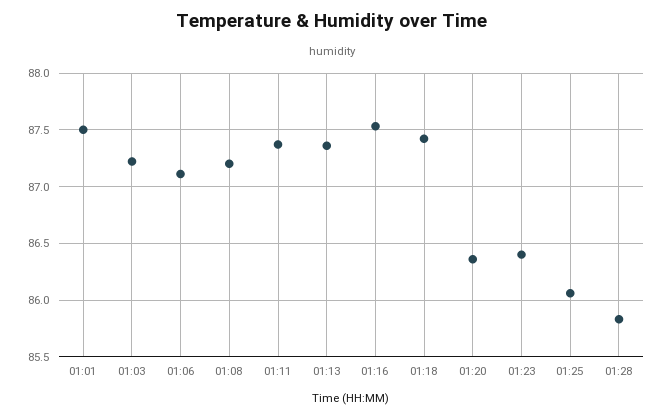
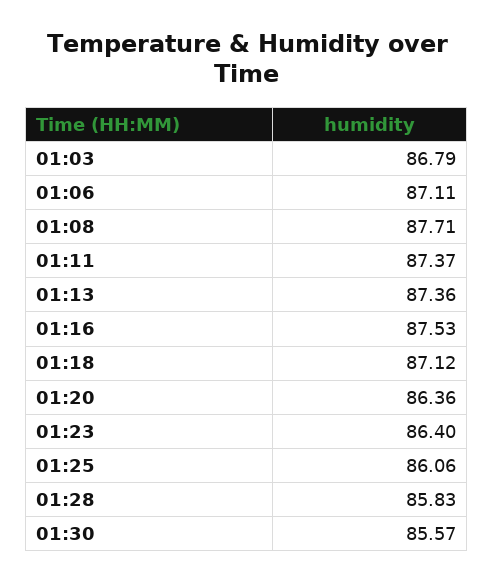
01:01: 87.5 -> none
01:03: 87.2 -> 86.79
01:08: 87.2 -> 87.71
01:18: 87.4 -> 87.12
01:30: none -> 85.57

